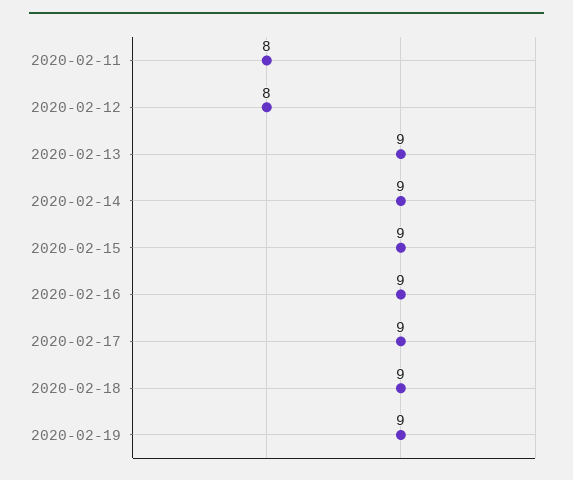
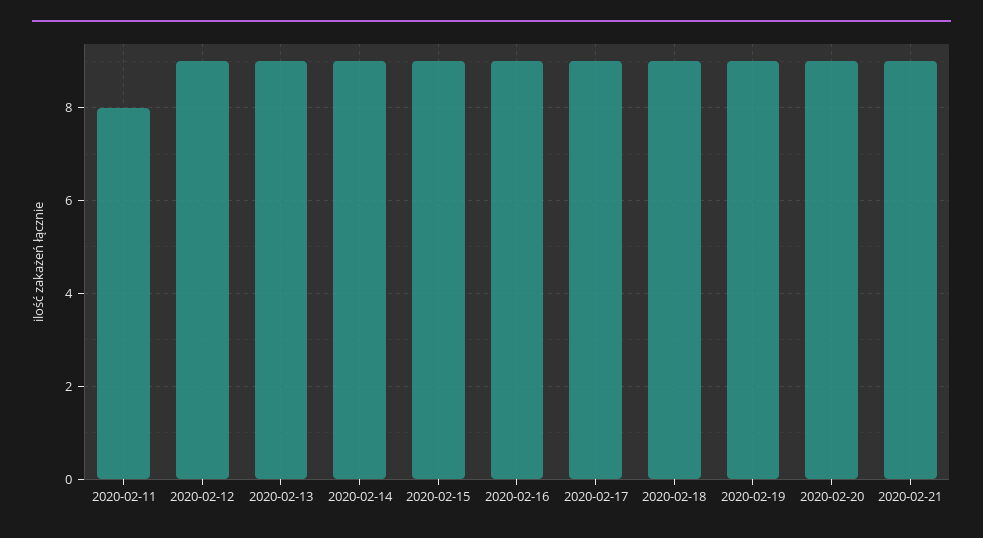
2020-02-12: 8 -> 9
2020-02-20: none -> 9
2020-02-21: none -> 9

